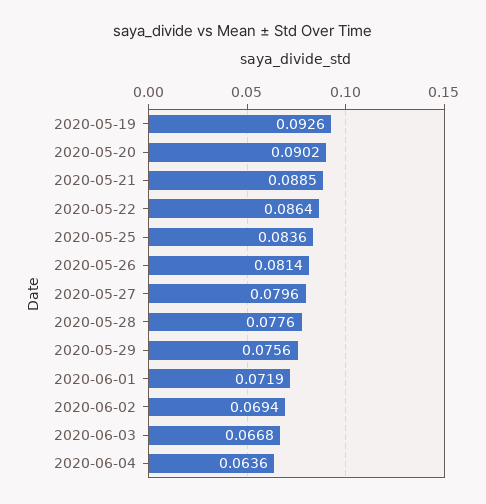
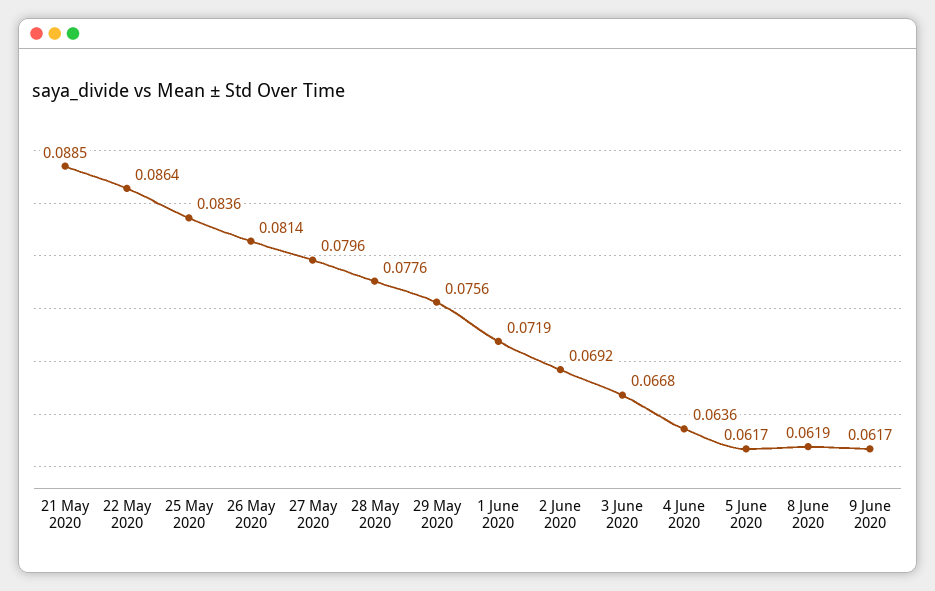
2020-05-19: 0.0926 -> none
2020-05-20: 0.0902 -> none
2020-06-02: 0.0694 -> 0.0692
5 June 2020: none -> 0.0617
8 June 2020: none -> 0.0619
9 June 2020: none -> 0.0617

